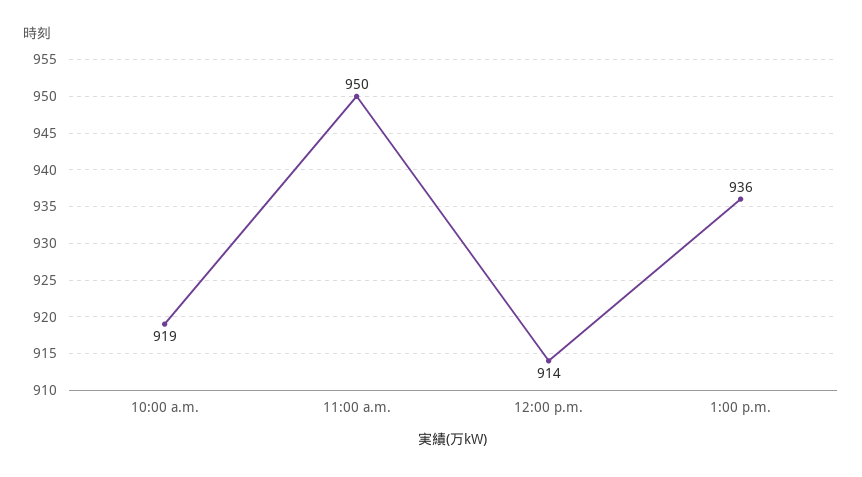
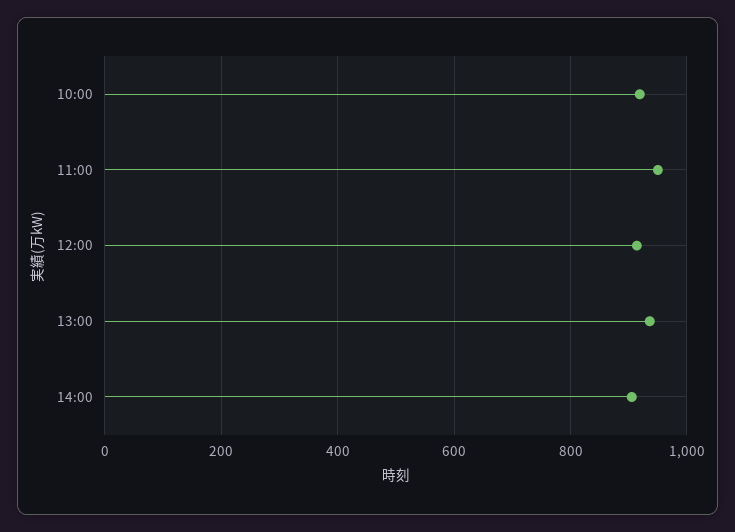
14:00: none -> 900

